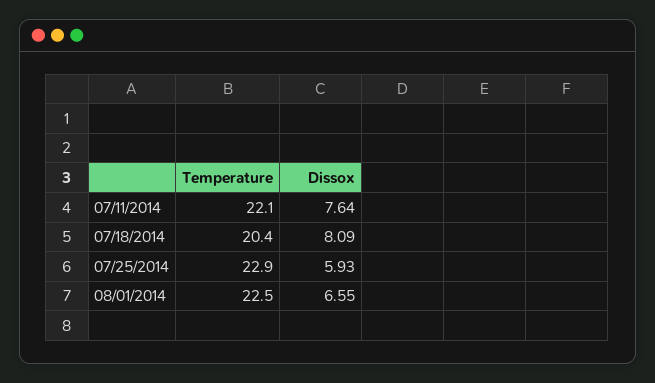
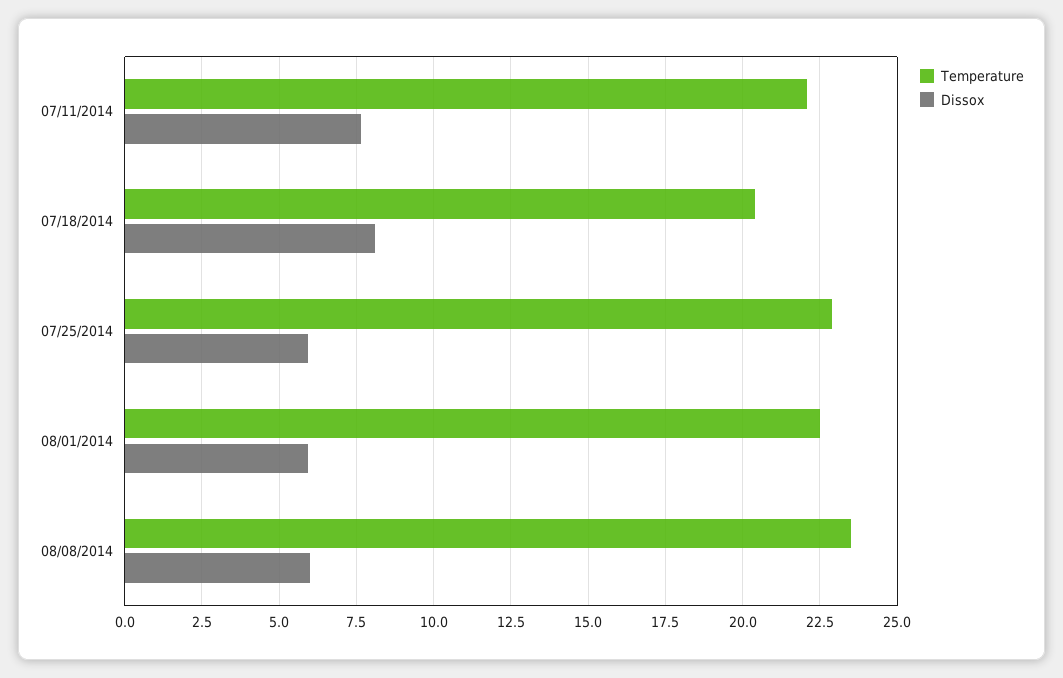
Dissox, 08/01/2014: 6.55 -> 6
Temperature, 08/08/2014: none -> 23.5
Dissox, 08/08/2014: none -> 6

